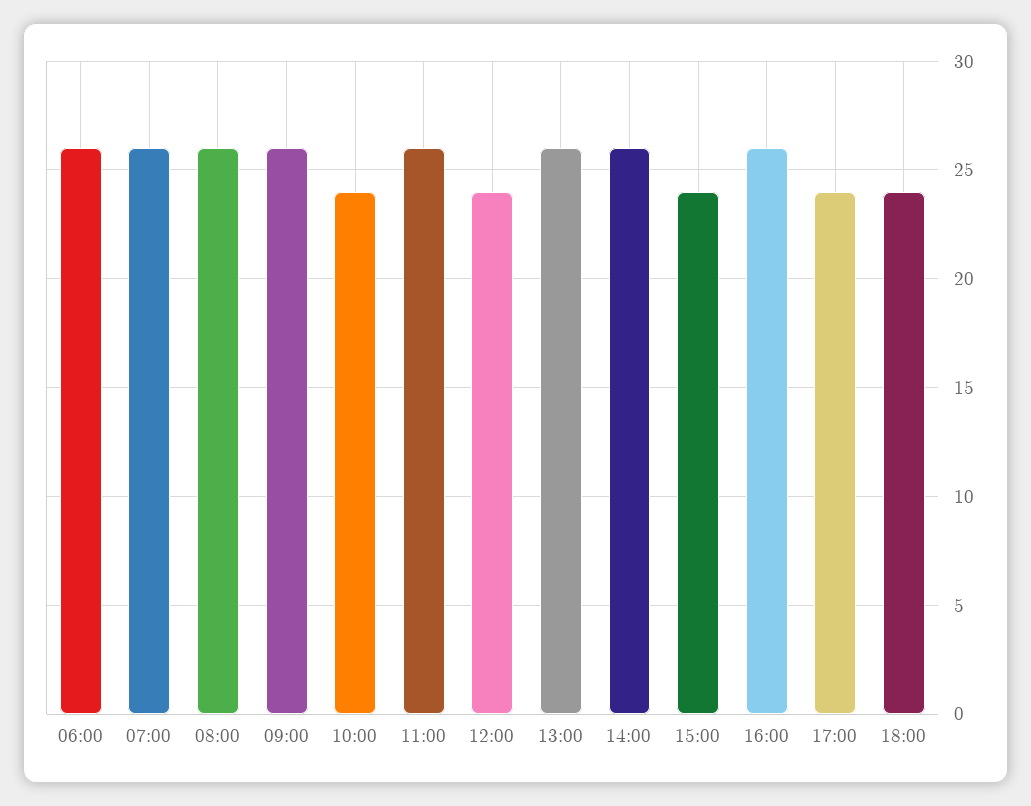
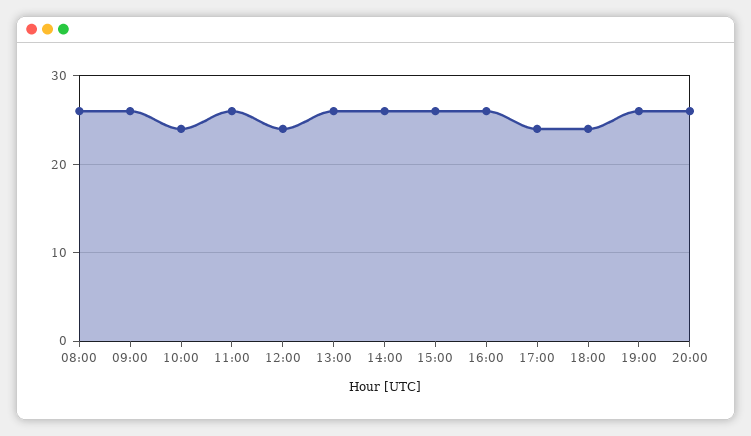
06:00: 26 -> none
07:00: 26 -> none
15:00: 24 -> 26
19:00: none -> 26
20:00: none -> 26

